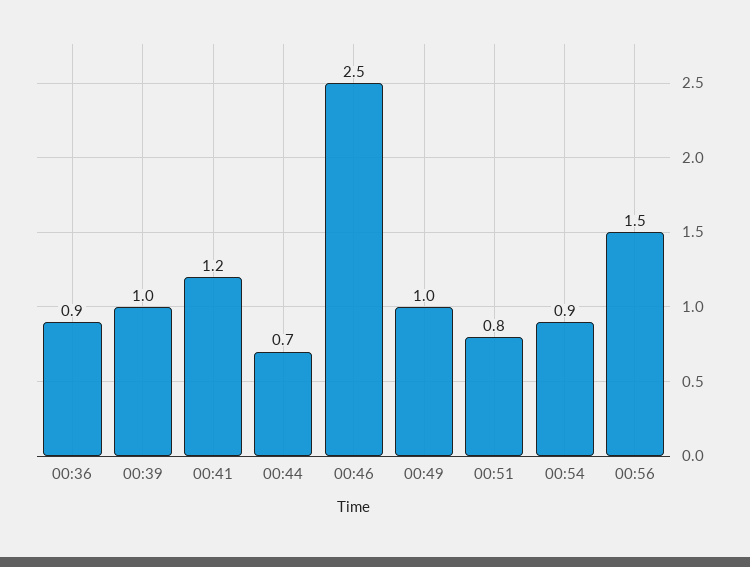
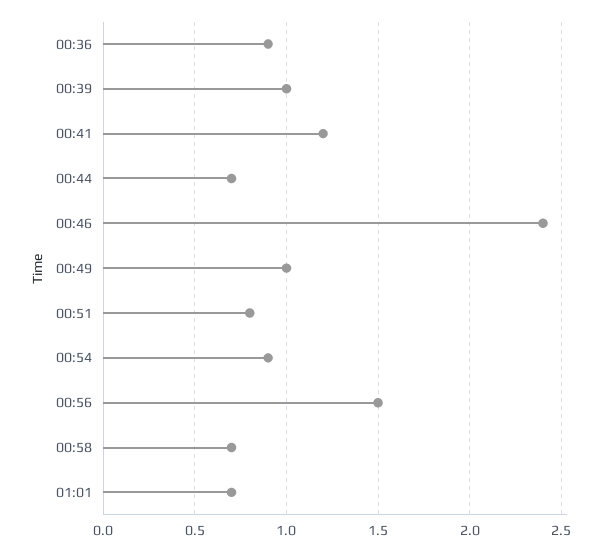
00:46: 2.5 -> 2.4
00:58: none -> 0.7
01:01: none -> 0.7

